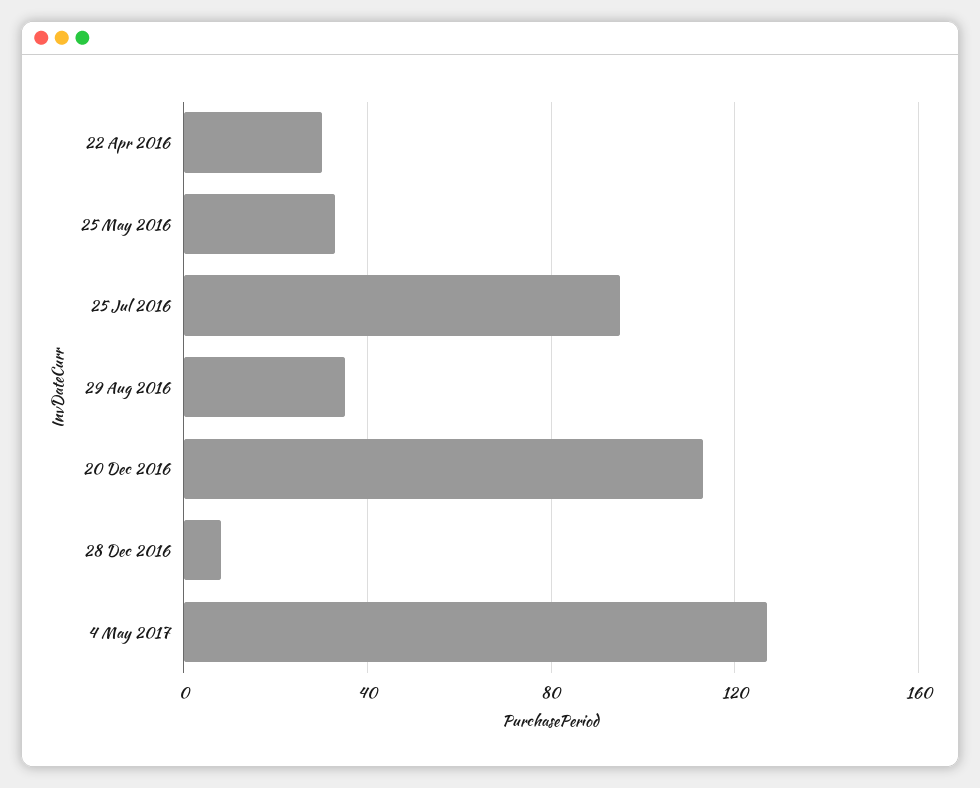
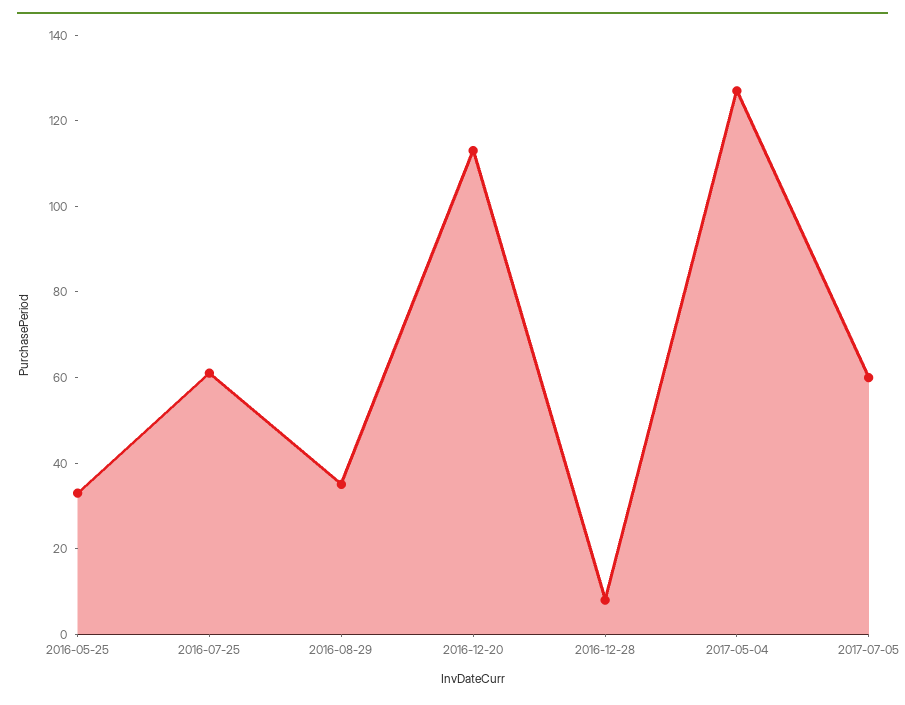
22 Apr 2016: 30 -> none
25 Jul 2016: 95 -> 60
2017-07-05: none -> 60

